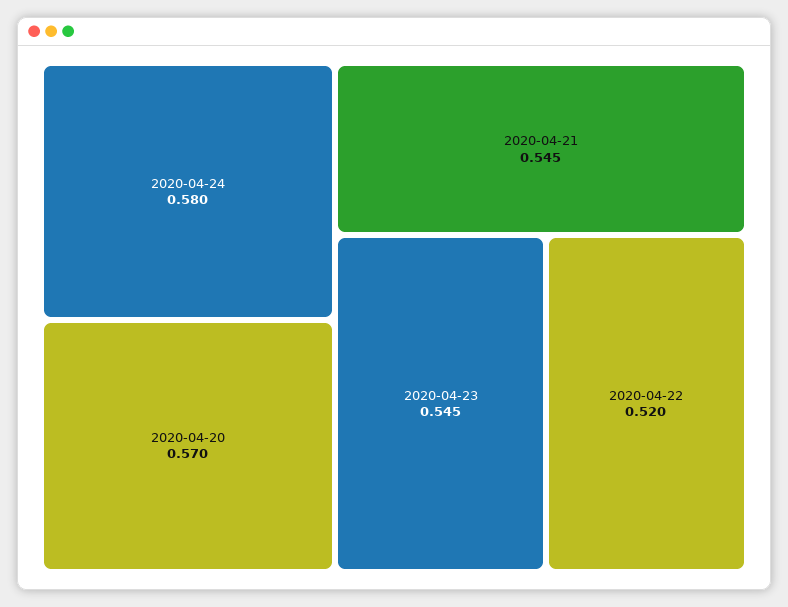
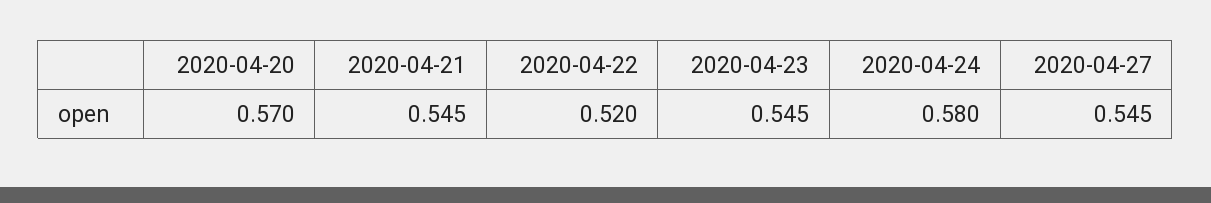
2020-04-27: none -> 0.545

